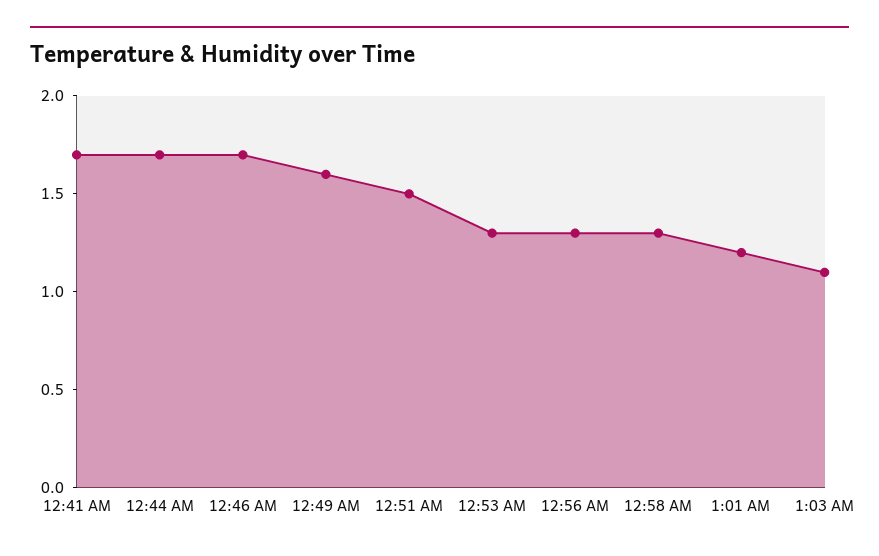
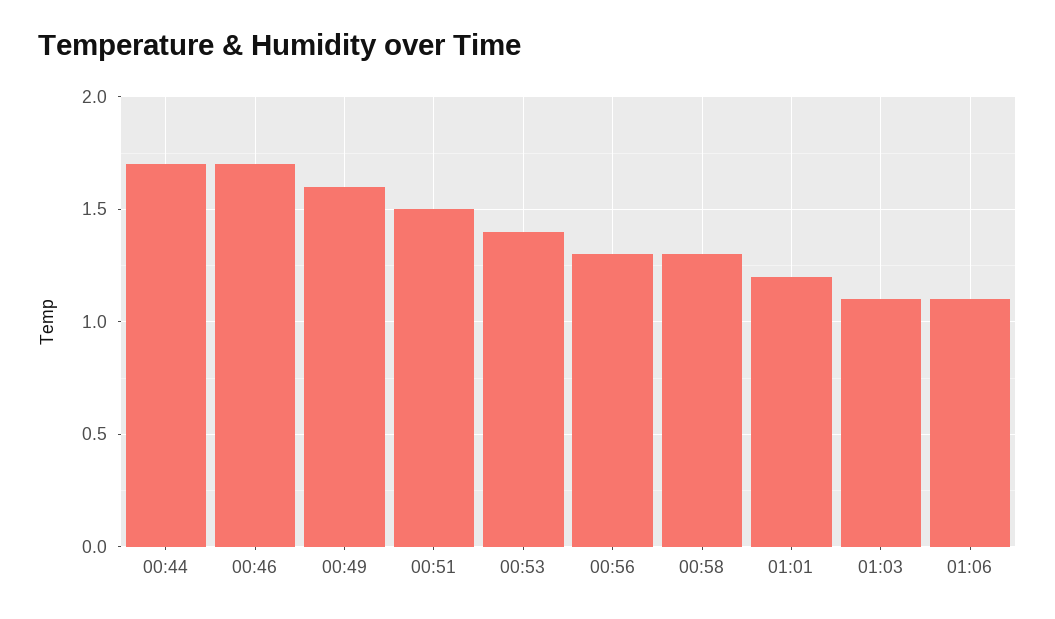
12:41 AM: 1.7 -> none
12:53 AM: 1.3 -> 1.4
01:06: none -> 1.1

